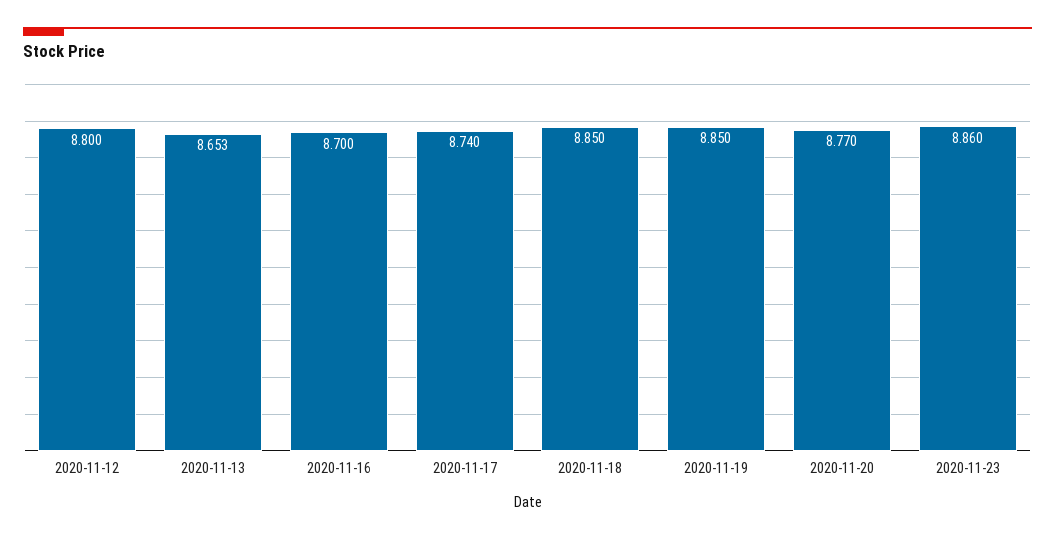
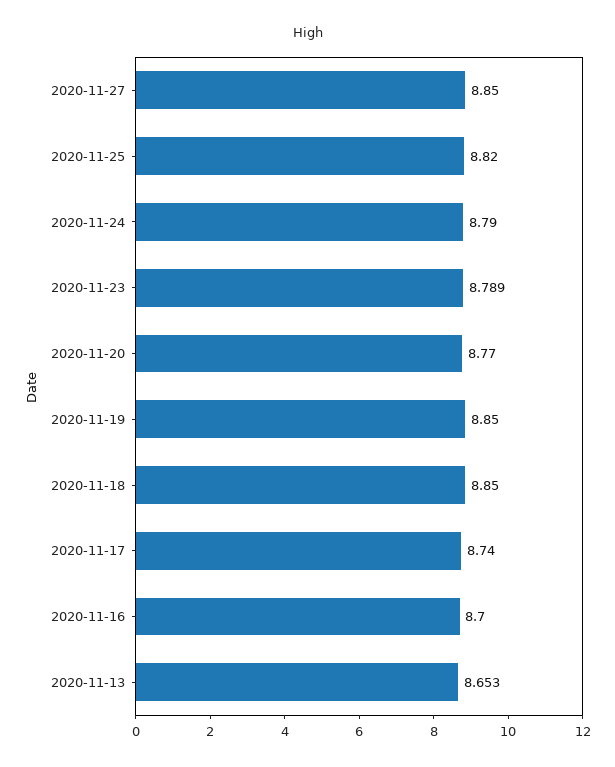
2020-11-12: 8.8 -> none
2020-11-23: 8.86 -> 8.789
2020-11-27: none -> 8.85
2020-11-25: none -> 8.82
2020-11-24: none -> 8.79

